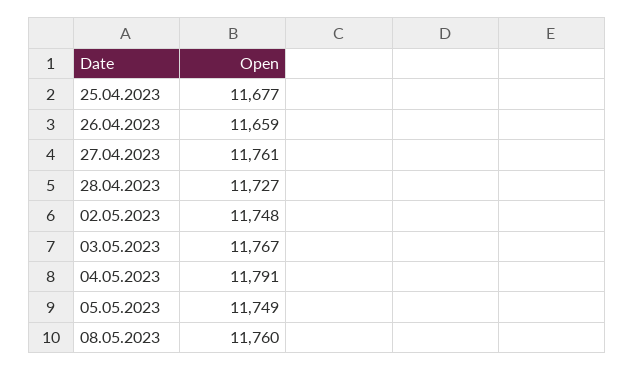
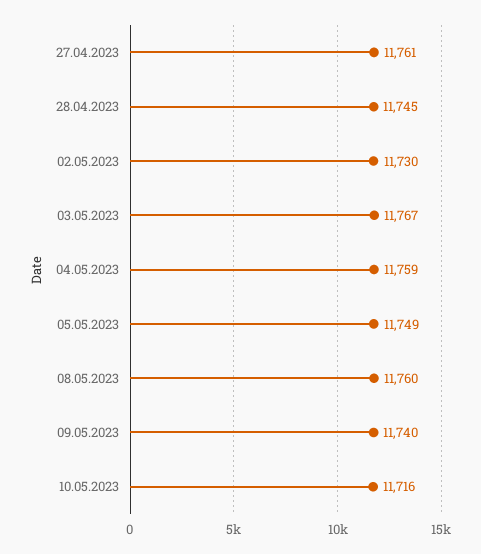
25.04.2023: 11677 -> none
26.04.2023: 11659 -> none
28.04.2023: 11727 -> 11745
02.05.2023: 11748 -> 11730
04.05.2023: 11791 -> 11759
09.05.2023: none -> 11740
10.05.2023: none -> 11716

